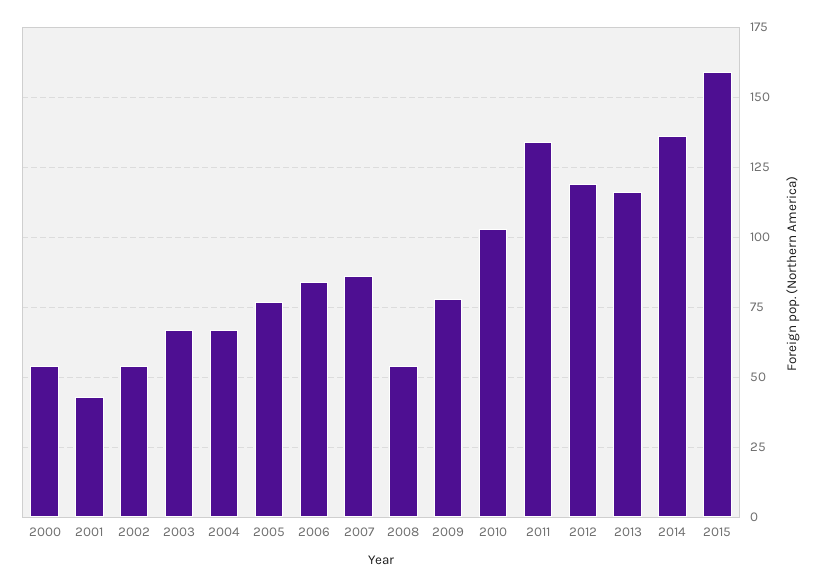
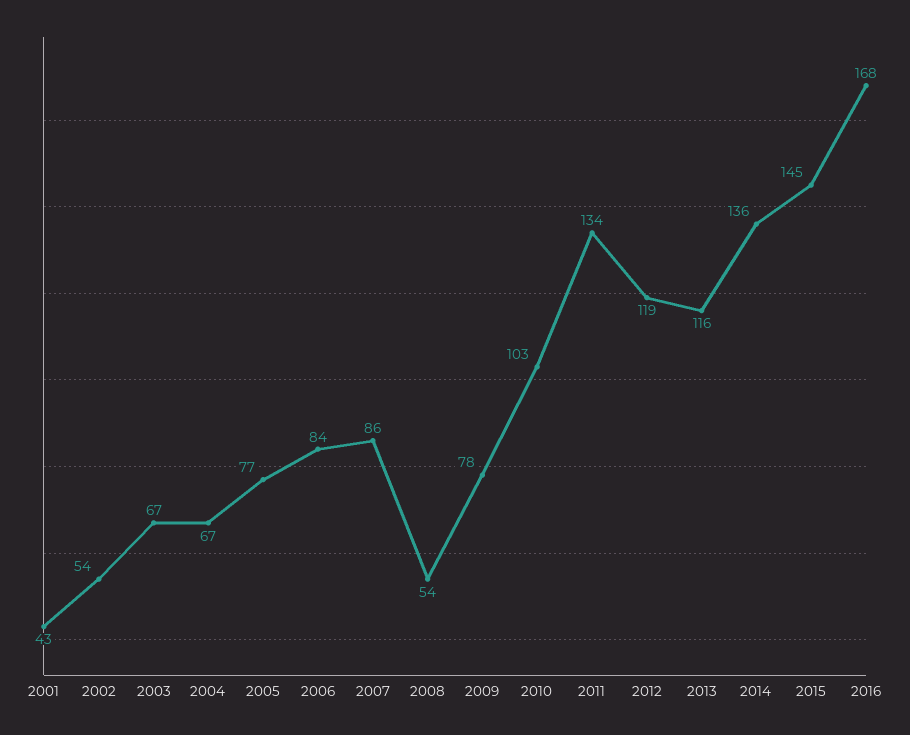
2000: 55 -> none
2015: 160 -> 145
2016: none -> 168

